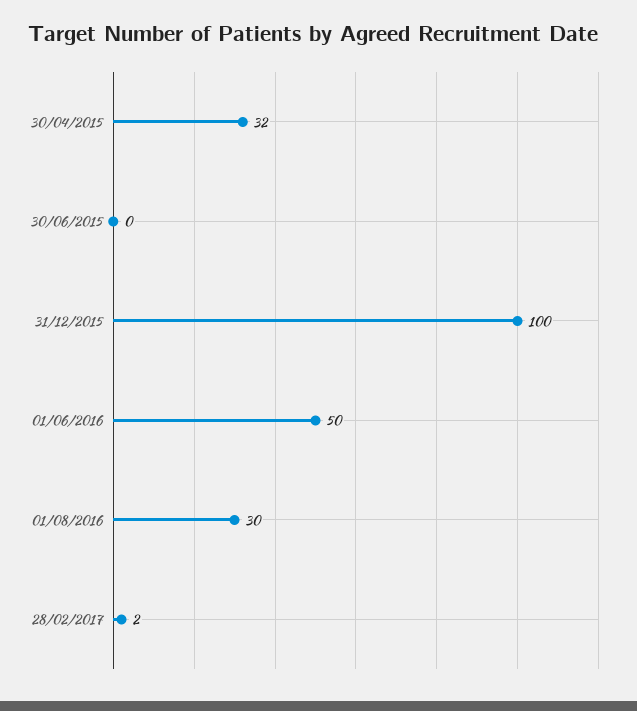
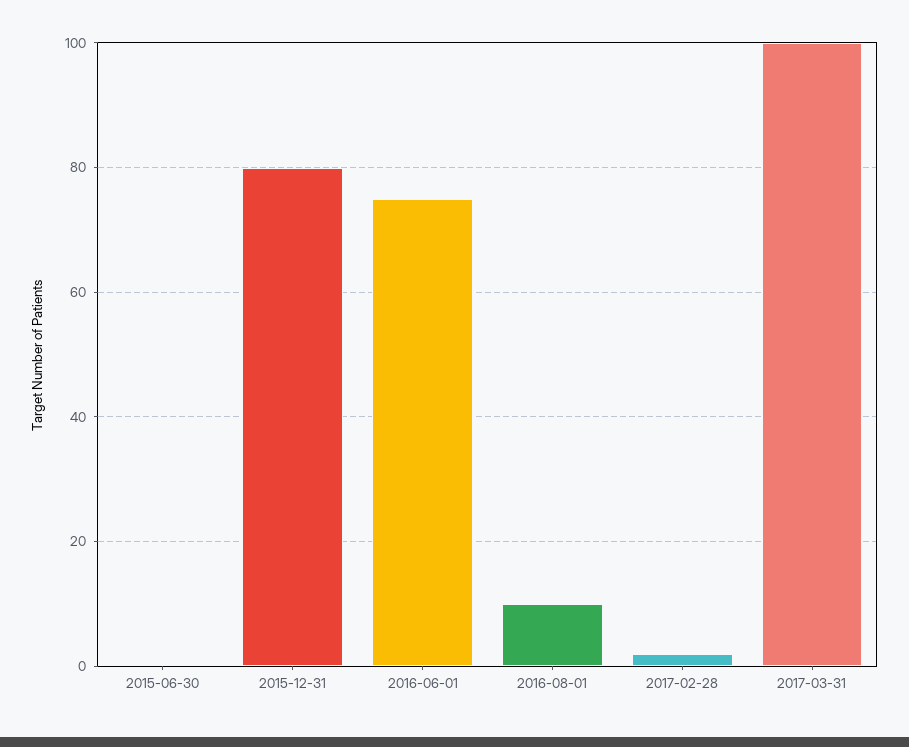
30/04/2015: 32 -> none
31/12/2015: 100 -> 80
01/06/2016: 50 -> 75
01/08/2016: 30 -> 10
2017-03-31: none -> 100

